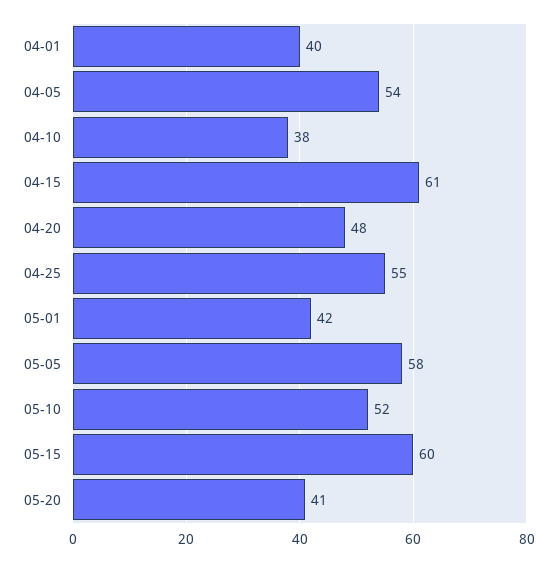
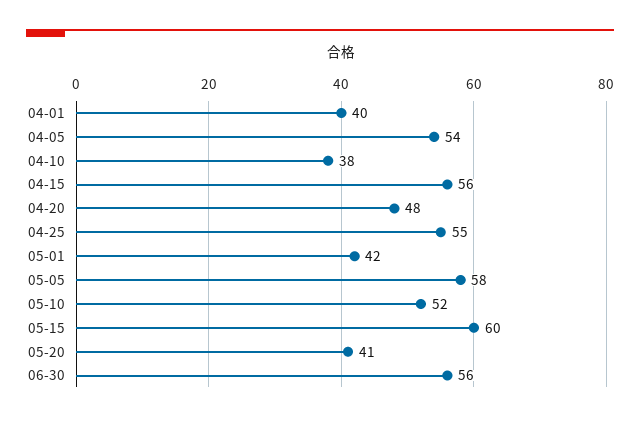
04-15: 61 -> 56
06-30: none -> 56

